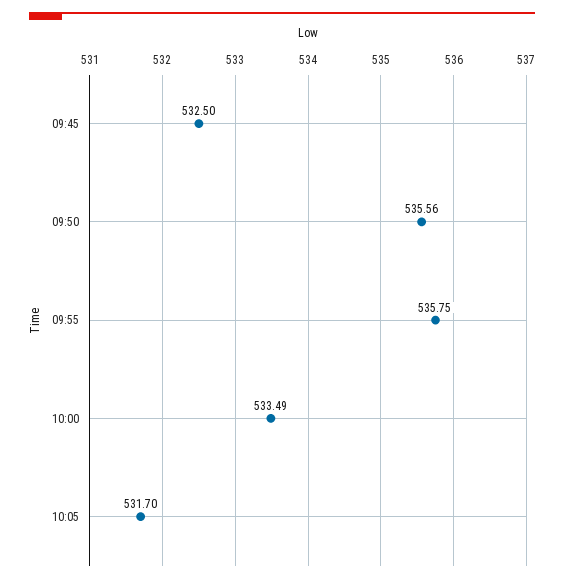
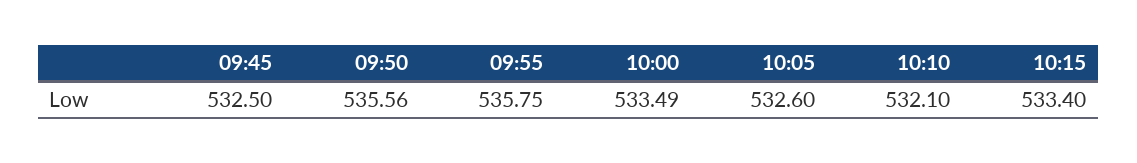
10:05: 531.7 -> 532.6
10:10: none -> 532.1
10:15: none -> 533.4

